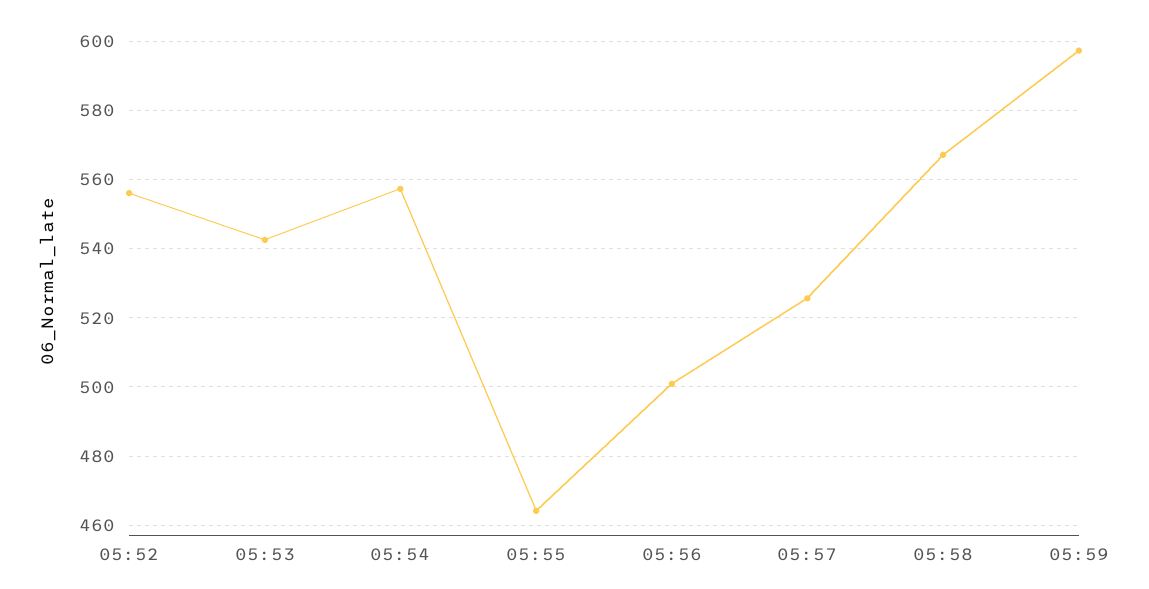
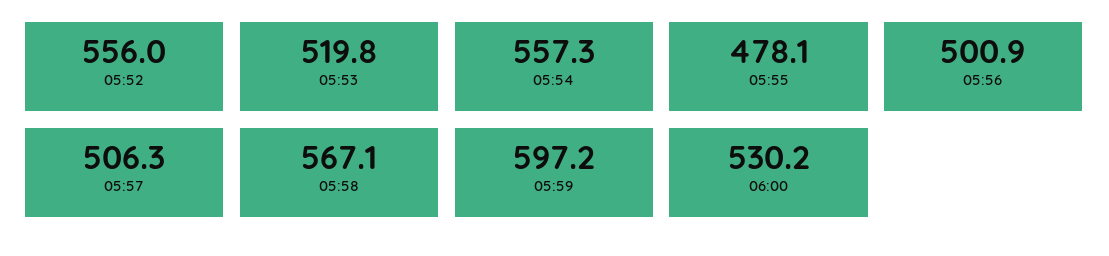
05:53: 542 -> 519.8
05:55: 464 -> 478.1
05:57: 526 -> 506.3
06:00: none -> 530.2

